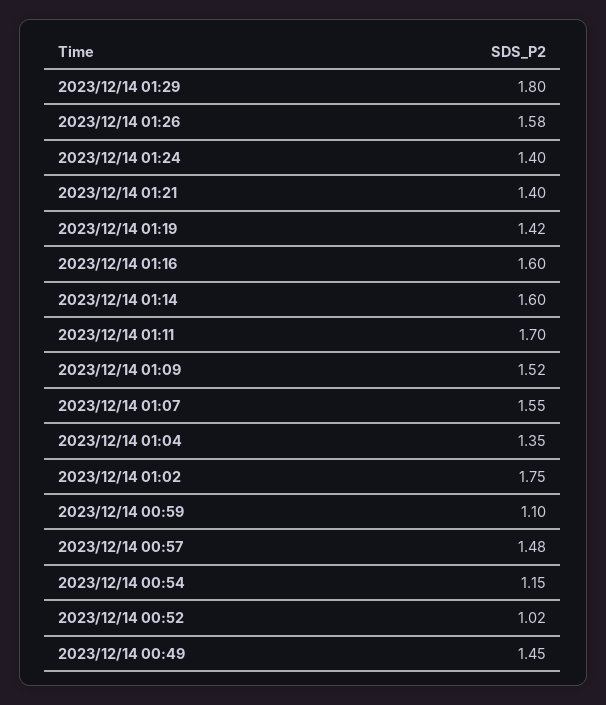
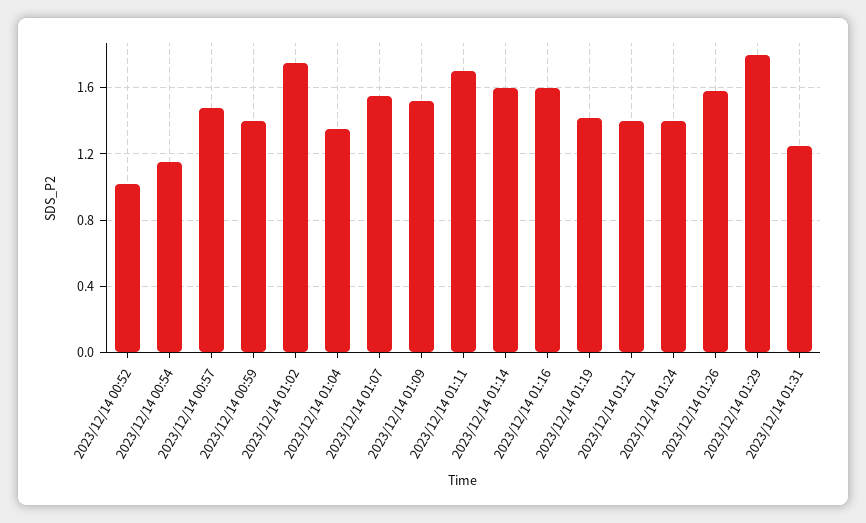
2023/12/14 00:59: 1.1 -> 1.4
2023/12/14 00:49: 1.45 -> none
2023/12/14 01:31: none -> 1.25

